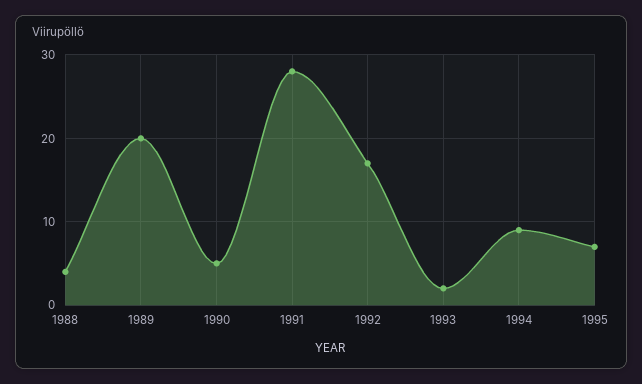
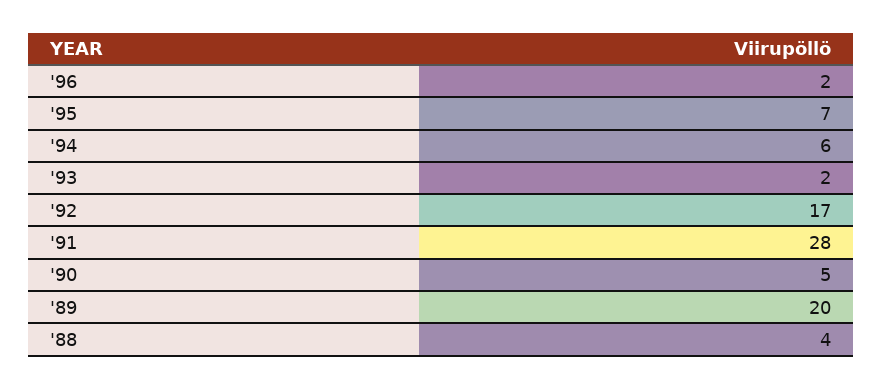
1994: 9 -> 6
'96: none -> 2

